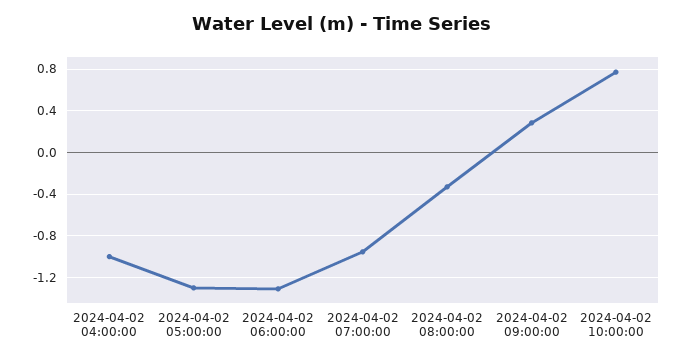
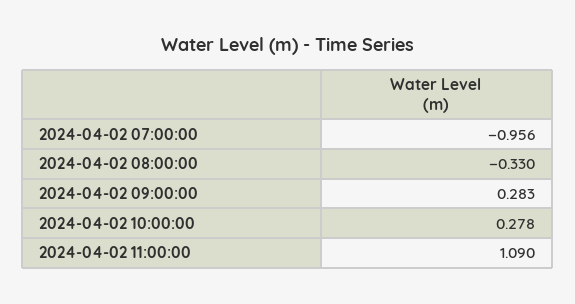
2024-04-02 04:00:00: -1 -> none
2024-04-02 05:00:00: -1.3 -> none
2024-04-02 06:00:00: -1.3 -> none
2024-04-02 10:00:00: 0.8 -> 0.278
2024-04-02 11:00:00: none -> 1.09

